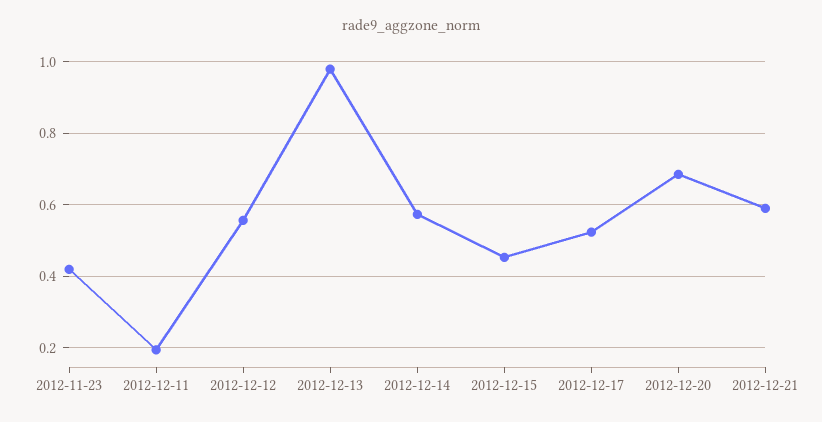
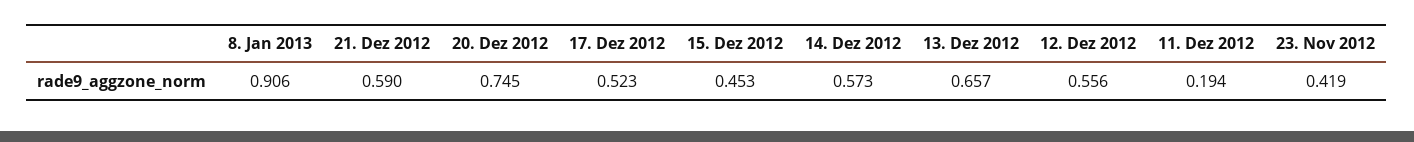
2012-12-13: 0.98 -> 0.657
2012-12-20: 0.68 -> 0.745
8. Jan 2013: none -> 0.906

